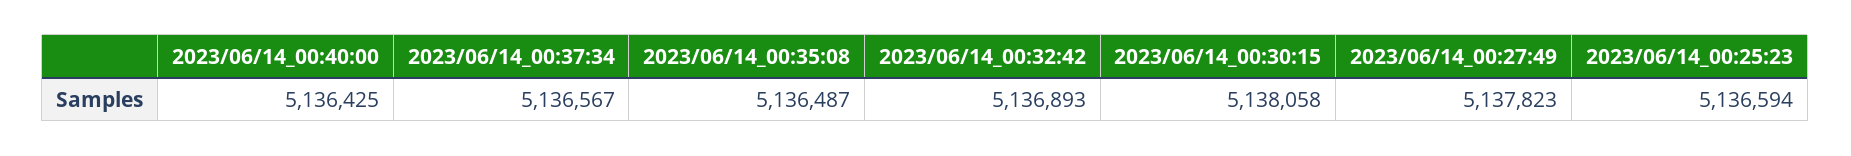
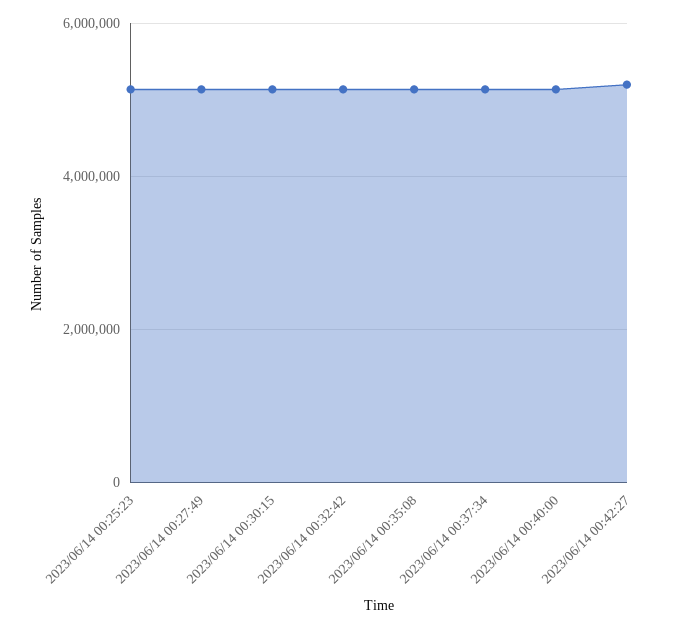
2023/06/14 00:42:27: none -> 5200000

